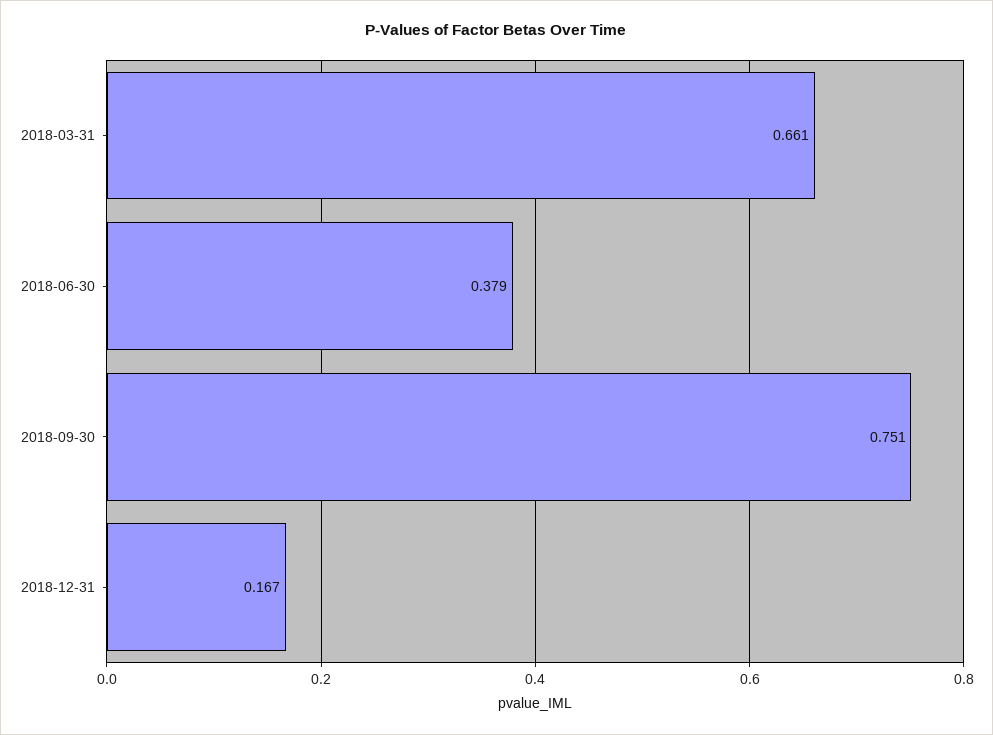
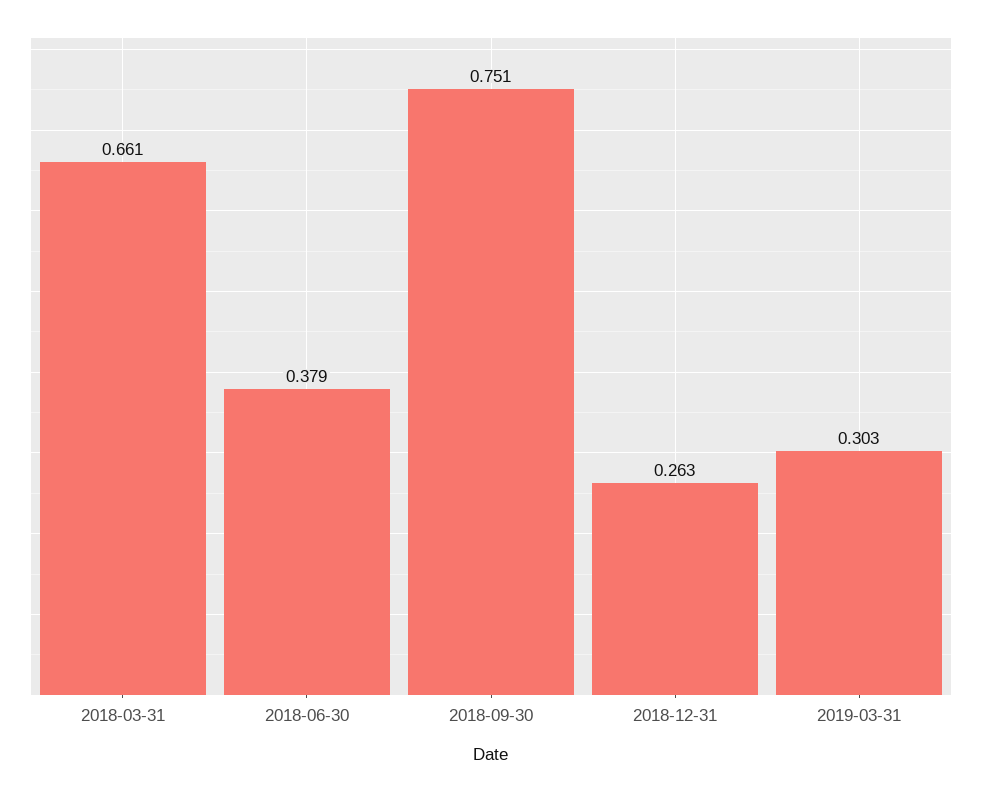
2018-12-31: 0.167 -> 0.263
2019-03-31: none -> 0.303

